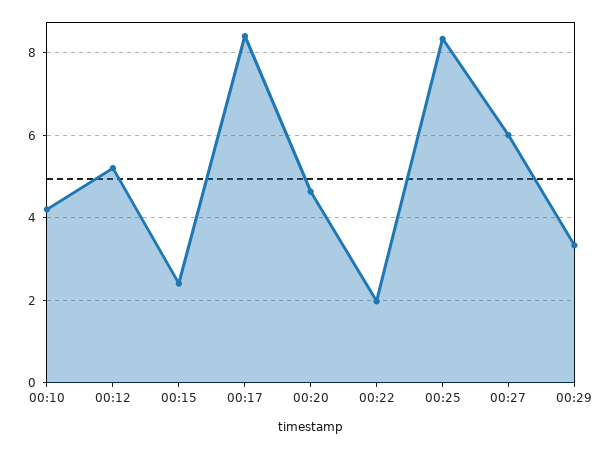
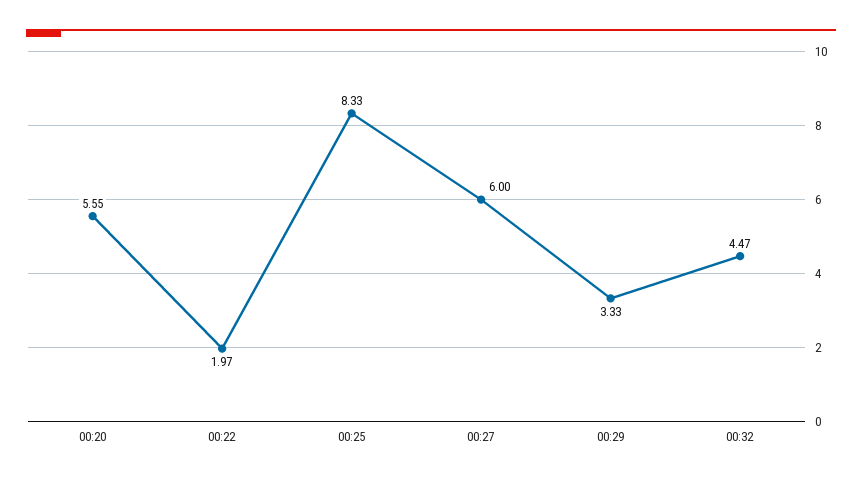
00:10: 4.2 -> none
00:12: 5.2 -> none
00:15: 2.4 -> none
00:17: 8.4 -> none
00:20: 4.6 -> 5.55
00:32: none -> 4.47

